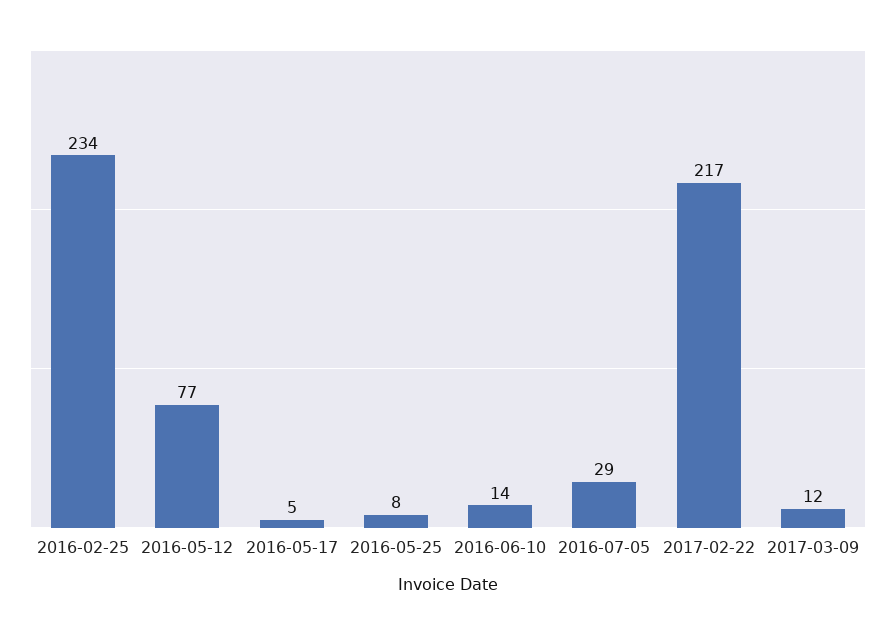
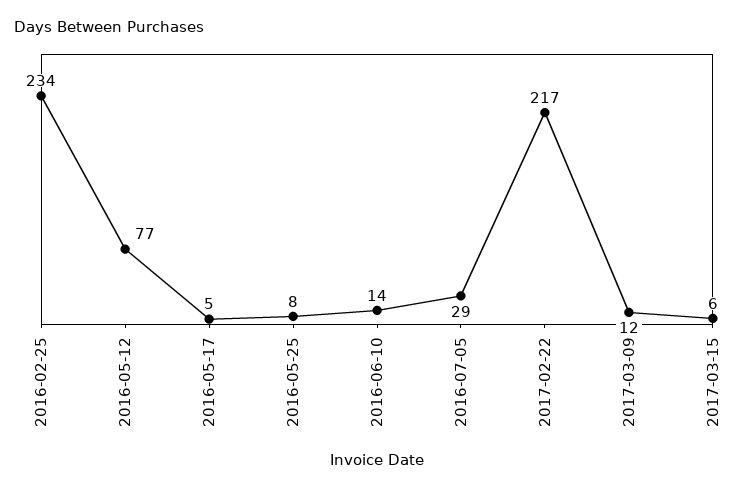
2017-03-15: none -> 6

